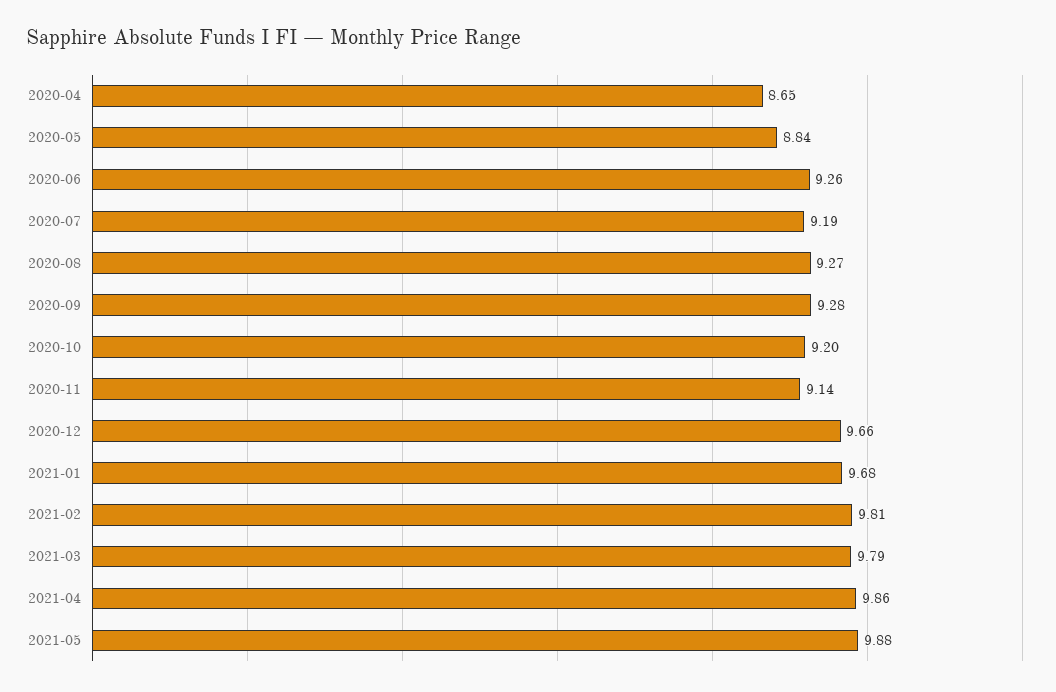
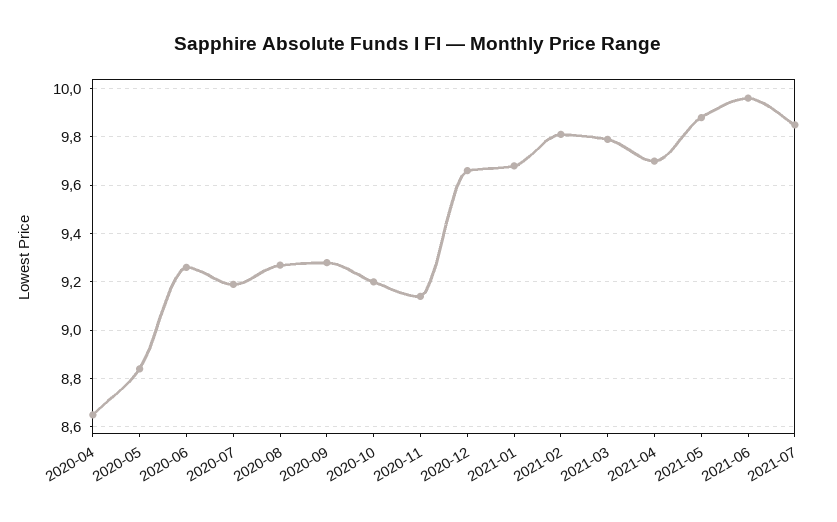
2021-04: 9.86 -> 9.7
2021-06: none -> 9.95
2021-07: none -> 9.85

